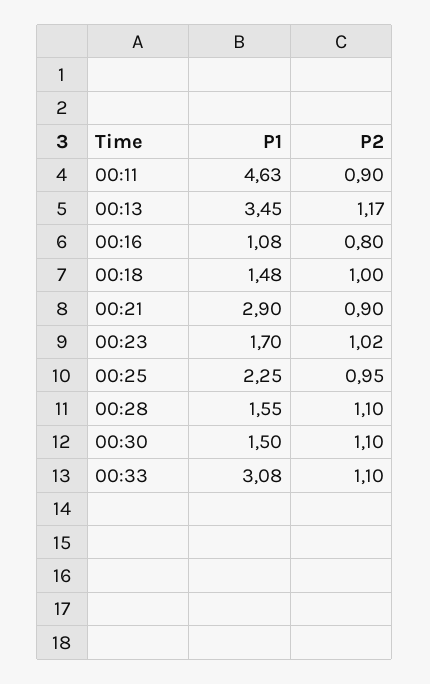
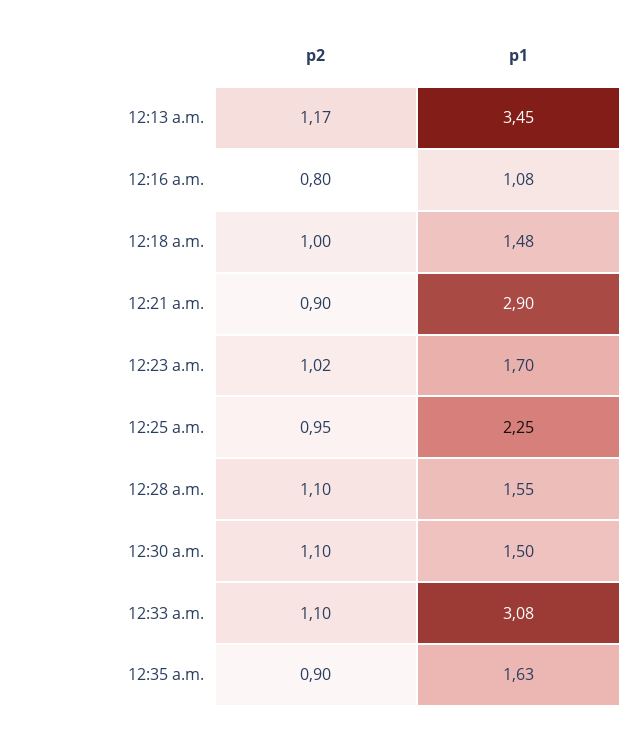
P1, 00:11: 4.63 -> none
P2, 00:11: 0.9 -> none
P2, 12:35 a.m.: none -> 0.9
P1, 12:35 a.m.: none -> 1.63

